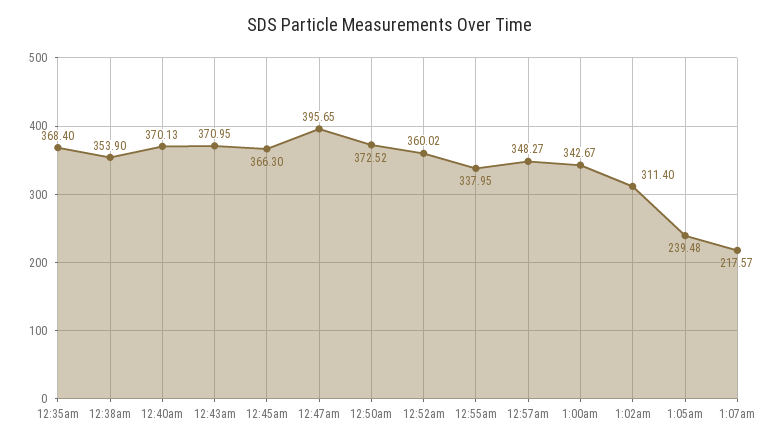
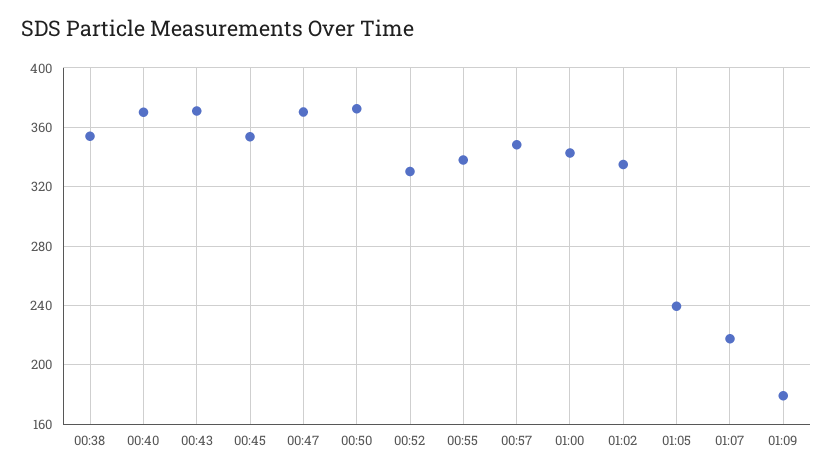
12:35am: 368.4 -> none
12:45am: 366.3 -> 355
12:47am: 395.65 -> 370
12:52am: 360.02 -> 330
1:02am: 311.4 -> 335
01:09: none -> 180

